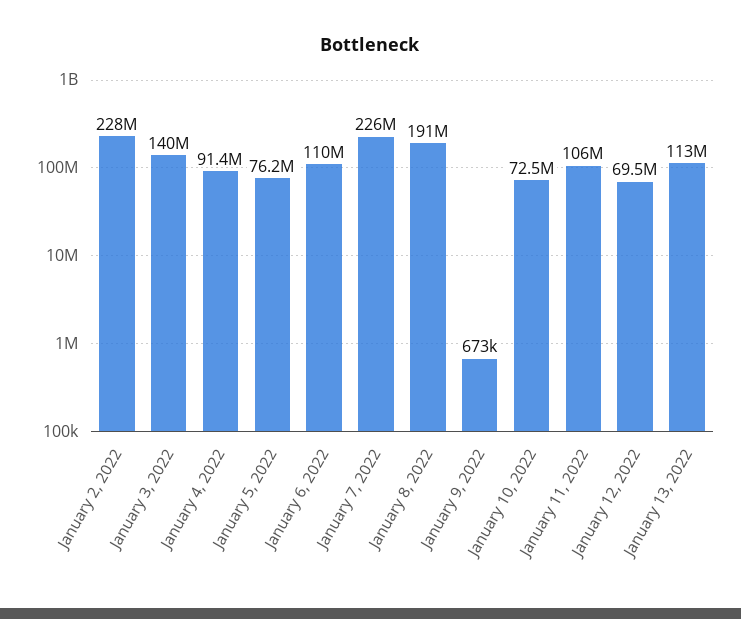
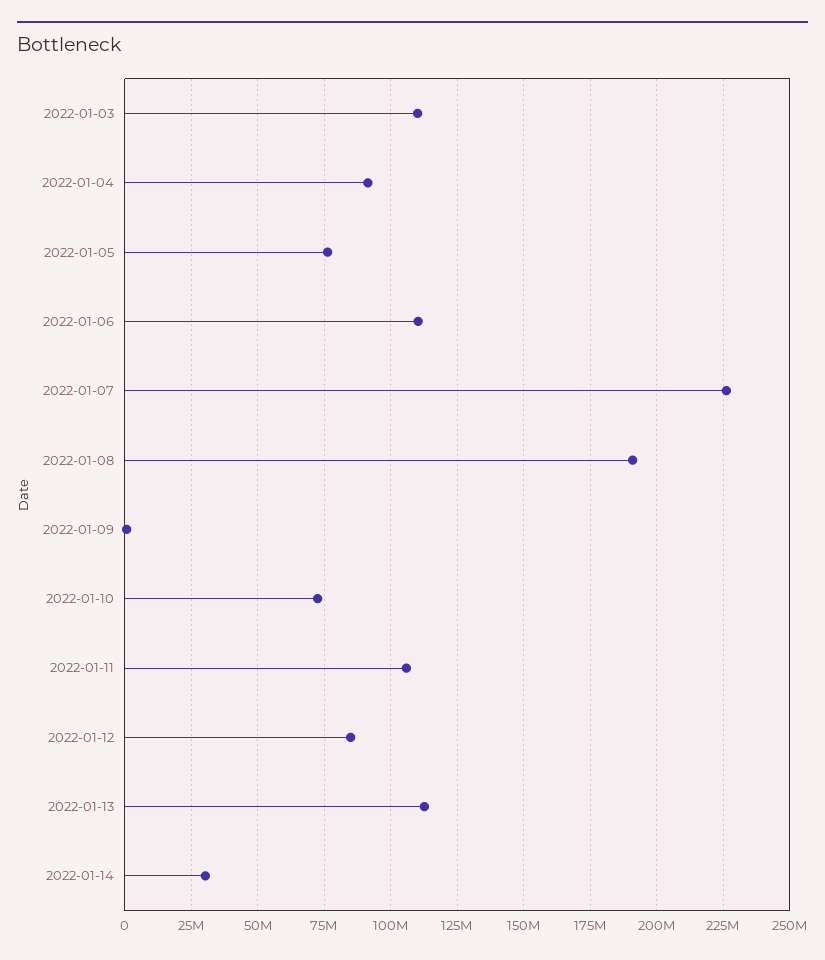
January 2, 2022: 228000000 -> none
January 3, 2022: 140000000 -> 110000000
January 12, 2022: 69500000 -> 85000000
2022-01-14: none -> 30000000

